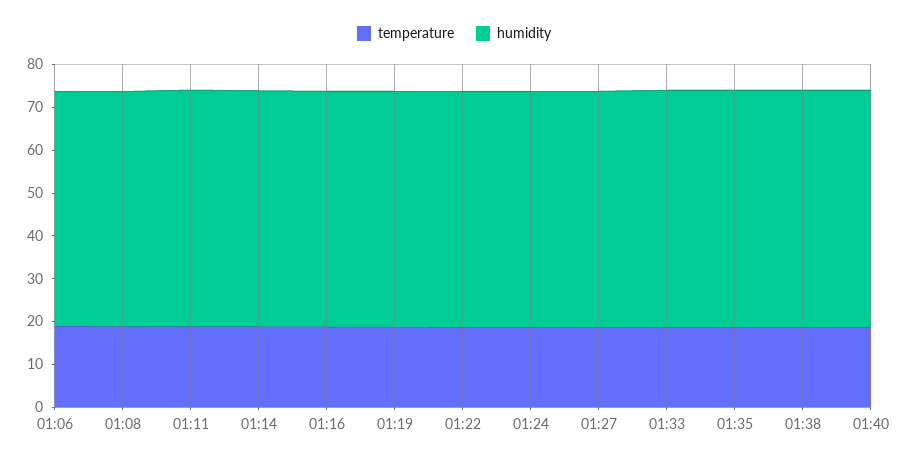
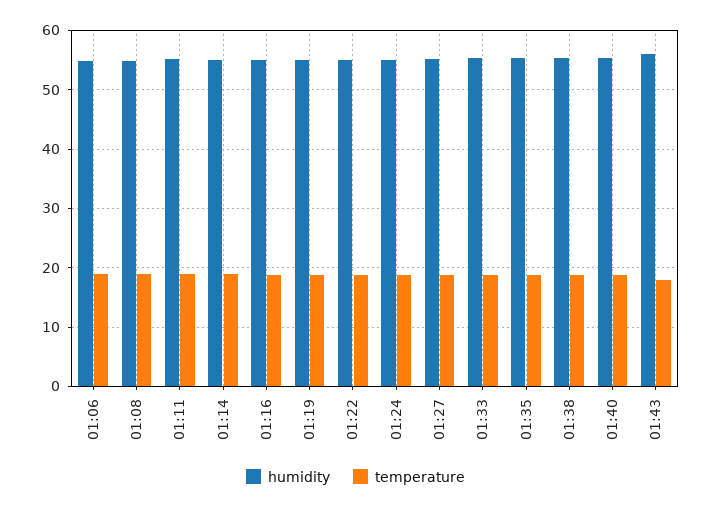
humidity, 01:43: none -> 56
temperature, 01:43: none -> 18

